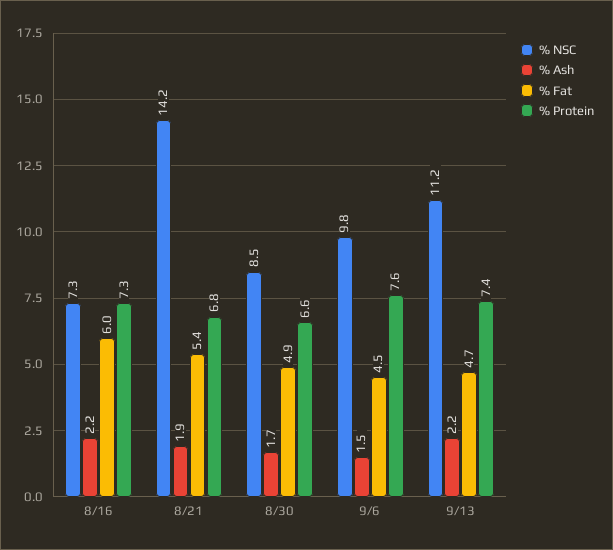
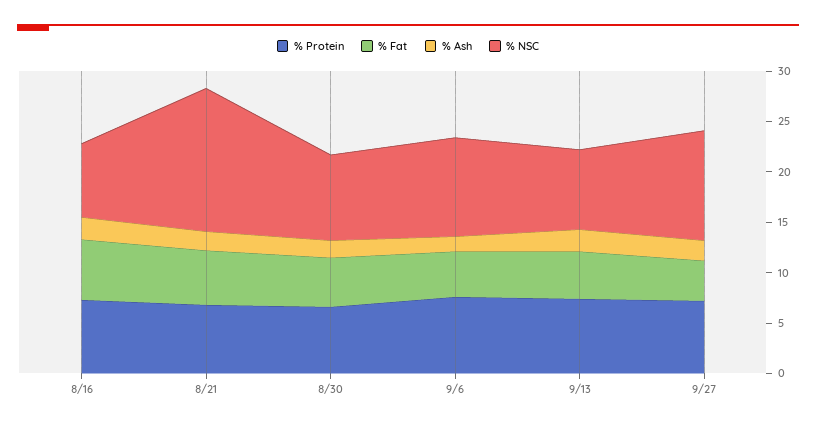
% NSC, 9/13: 11.2 -> 8
% Protein, 9/27: none -> 7
% Fat, 9/27: none -> 4
% Ash, 9/27: none -> 2
% NSC, 9/27: none -> 11

